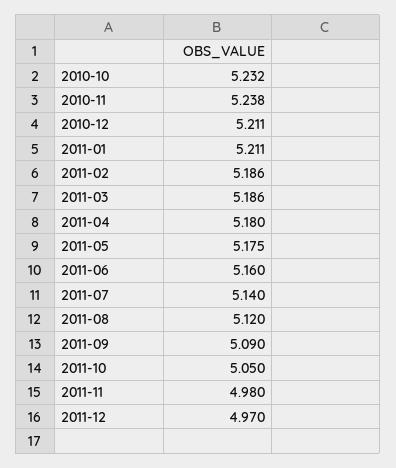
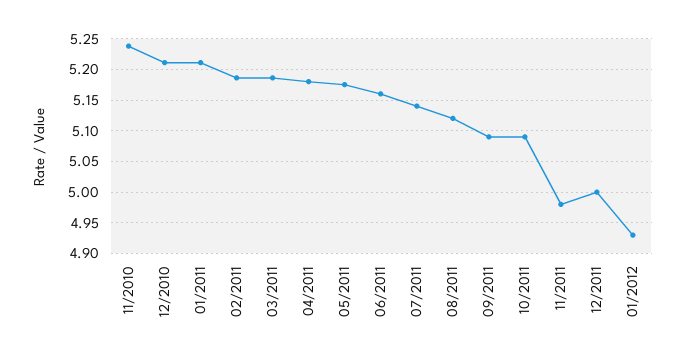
2010-10: 5.232 -> none
2011-10: 5.05 -> 5.09
2011-12: 4.97 -> 5
01/2012: none -> 4.93

